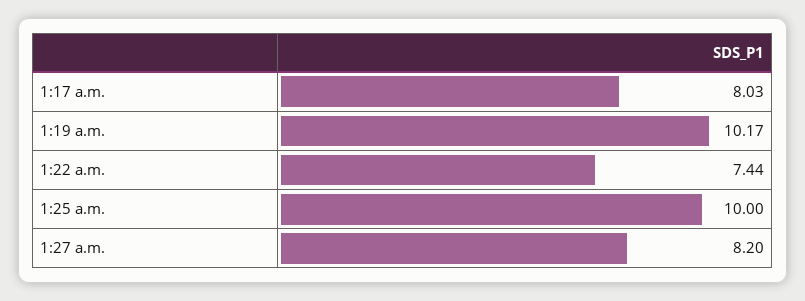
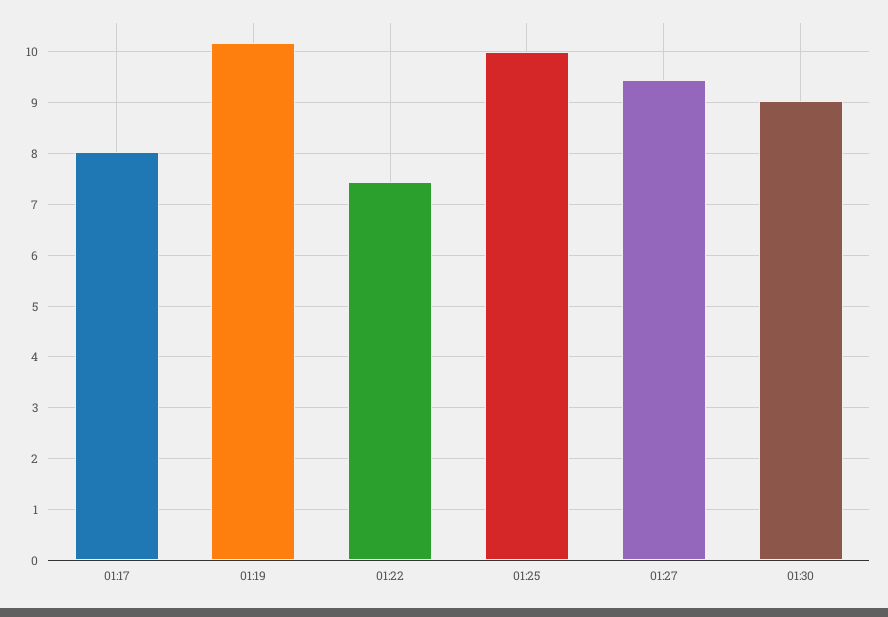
1:27 a.m.: 8.2 -> 9.4
01:30: none -> 9

